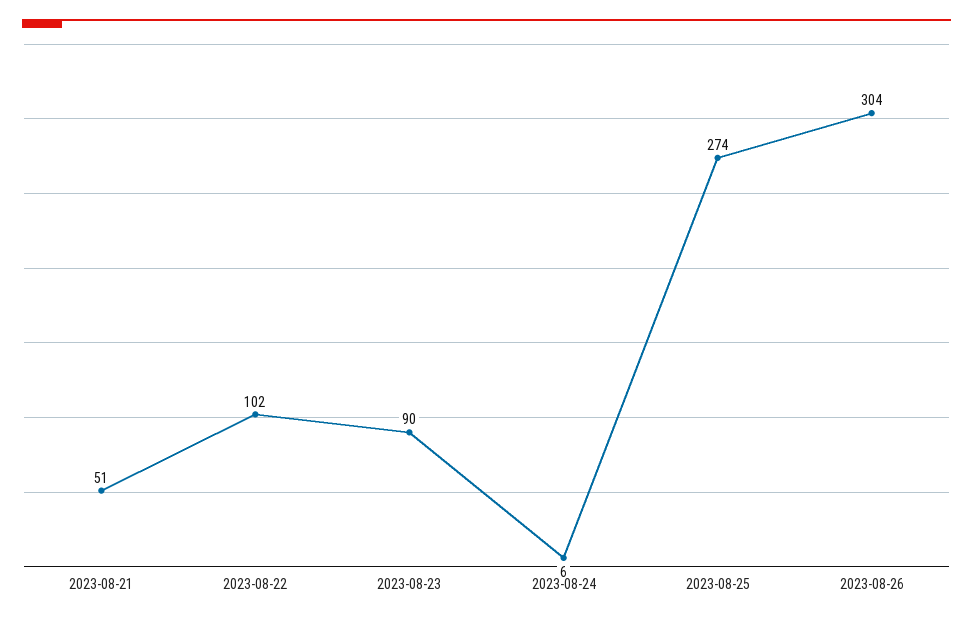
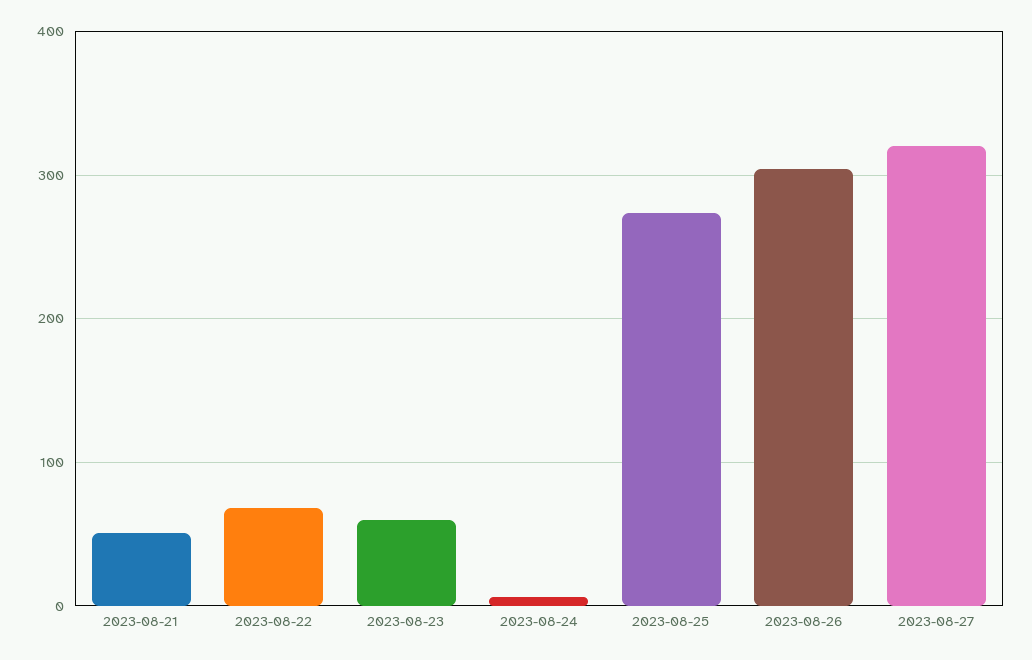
2023-08-22: 102 -> 70
2023-08-23: 90 -> 60
2023-08-27: none -> 320

